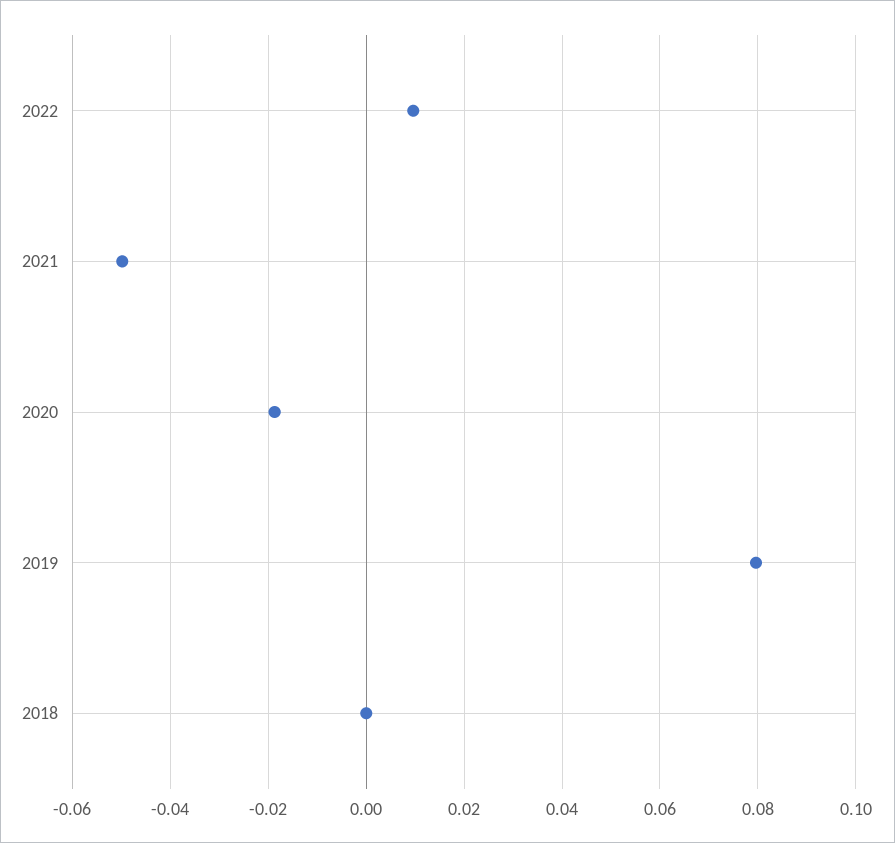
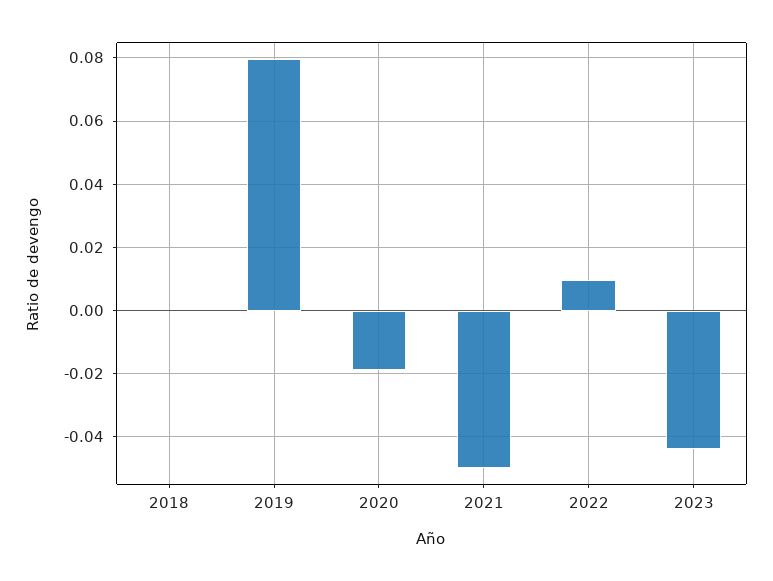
2023: none -> -0.044

